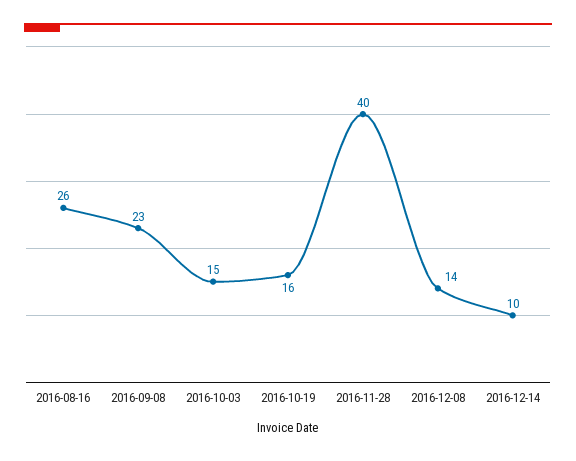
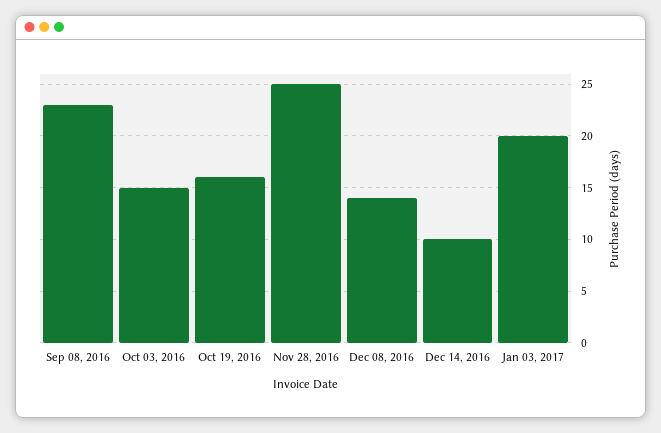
2016-08-16: 26 -> none
2016-11-28: 40 -> 25
Jan 03, 2017: none -> 20

